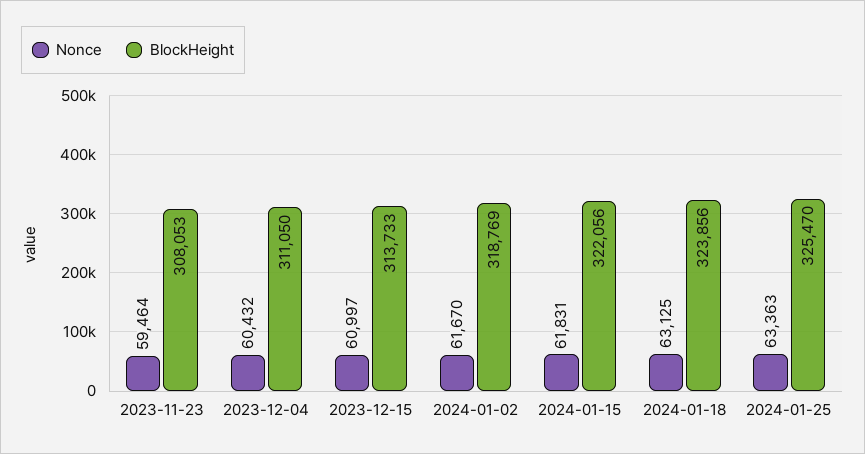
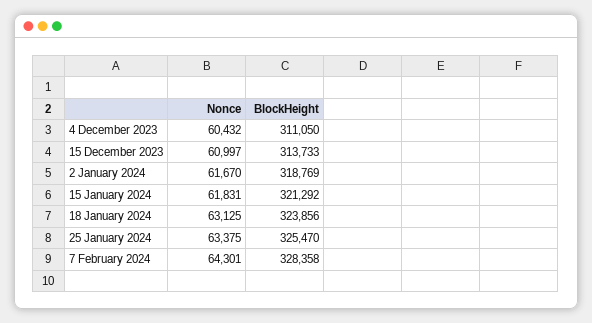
Nonce, 2023-11-23: 59464 -> none
BlockHeight, 2023-11-23: 308053 -> none
BlockHeight, 2024-01-15: 322056 -> 321292
Nonce, 2024-01-25: 63363 -> 63375
Nonce, 7 February 2024: none -> 64301
BlockHeight, 7 February 2024: none -> 328358

